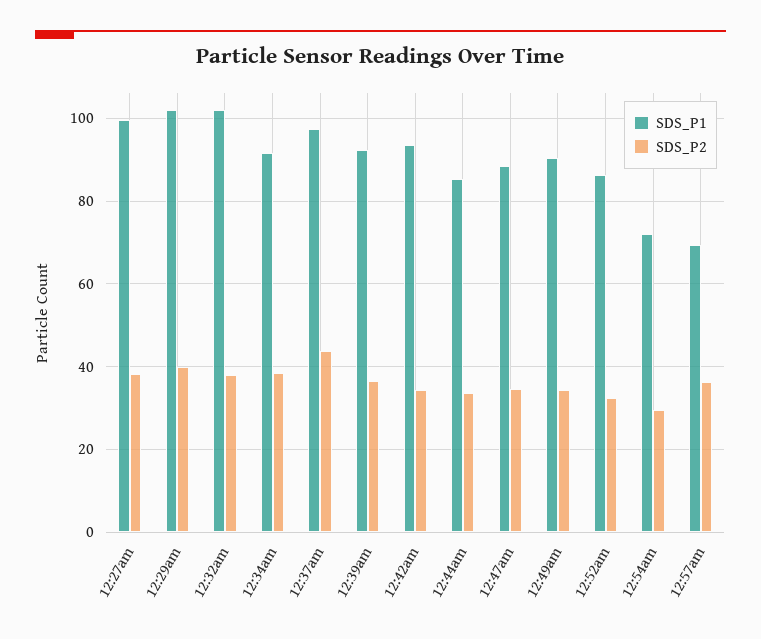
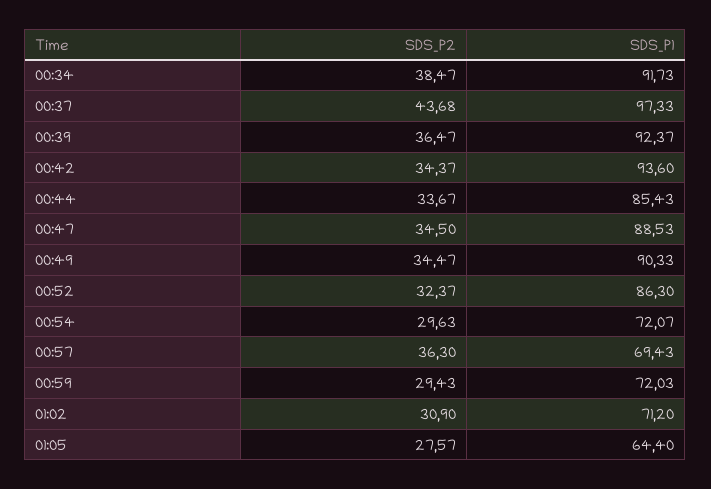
SDS_P1, 12:27am: 100 -> none
SDS_P2, 12:27am: 38 -> none
SDS_P1, 12:29am: 102 -> none
SDS_P2, 12:29am: 40 -> none
SDS_P1, 12:32am: 102 -> none
SDS_P2, 12:32am: 38 -> none
SDS_P2, 00:59: none -> 29.43
SDS_P1, 00:59: none -> 72.03
SDS_P2, 01:02: none -> 30.9
SDS_P1, 01:02: none -> 71.2
SDS_P2, 01:05: none -> 27.57
SDS_P1, 01:05: none -> 64.4

